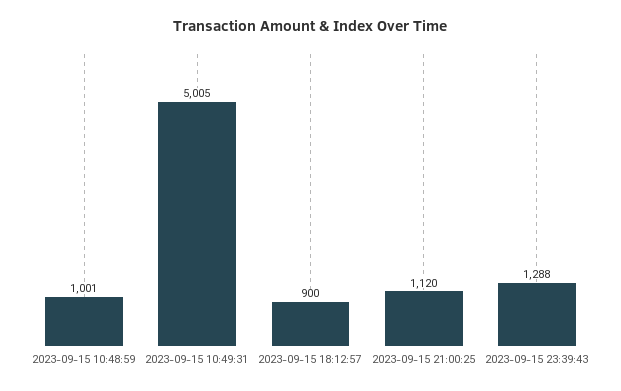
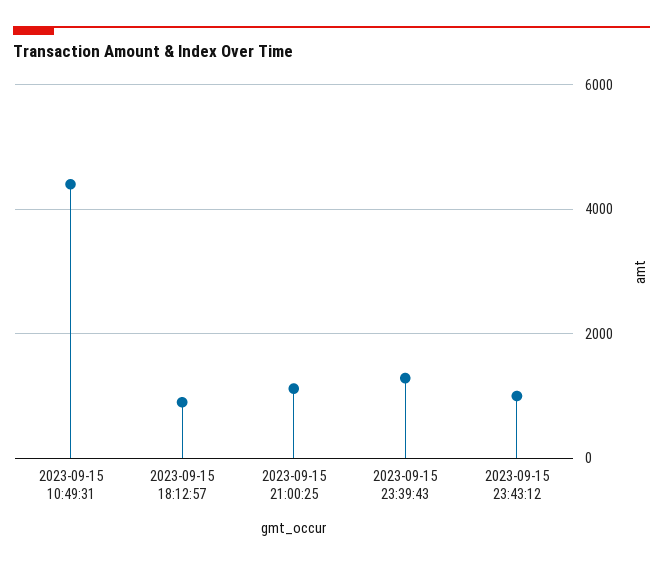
2023-09-15 10:48:59: 1001 -> none
2023-09-15 10:49:31: 5005 -> 4400
2023-09-15 23:43:12: none -> 1000

